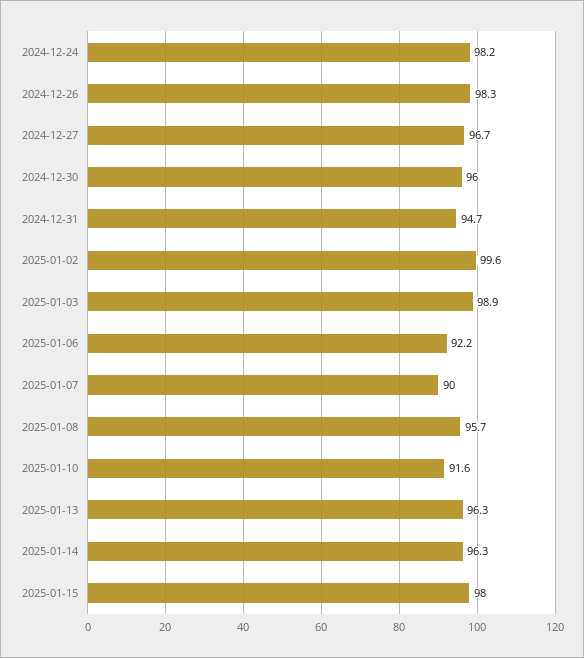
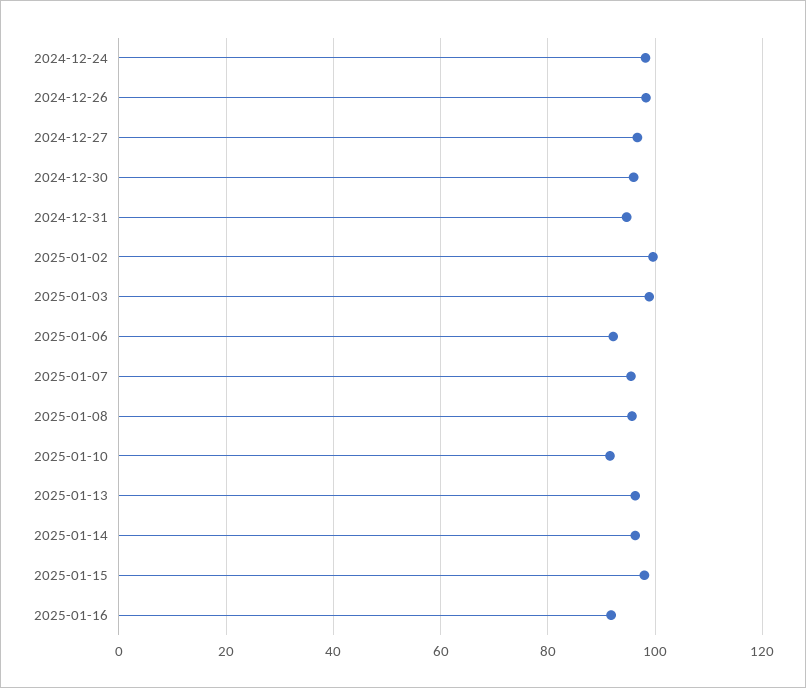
2025-01-07: 90 -> 96
2025-01-16: none -> 92

